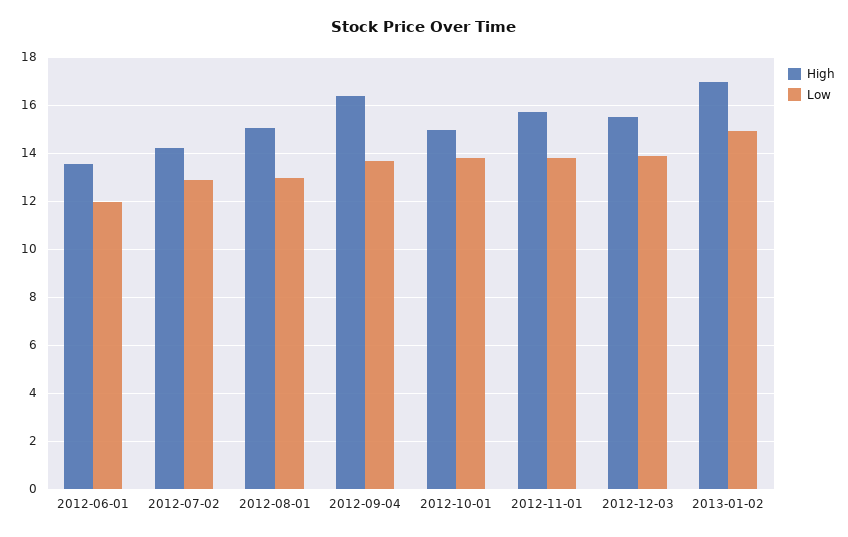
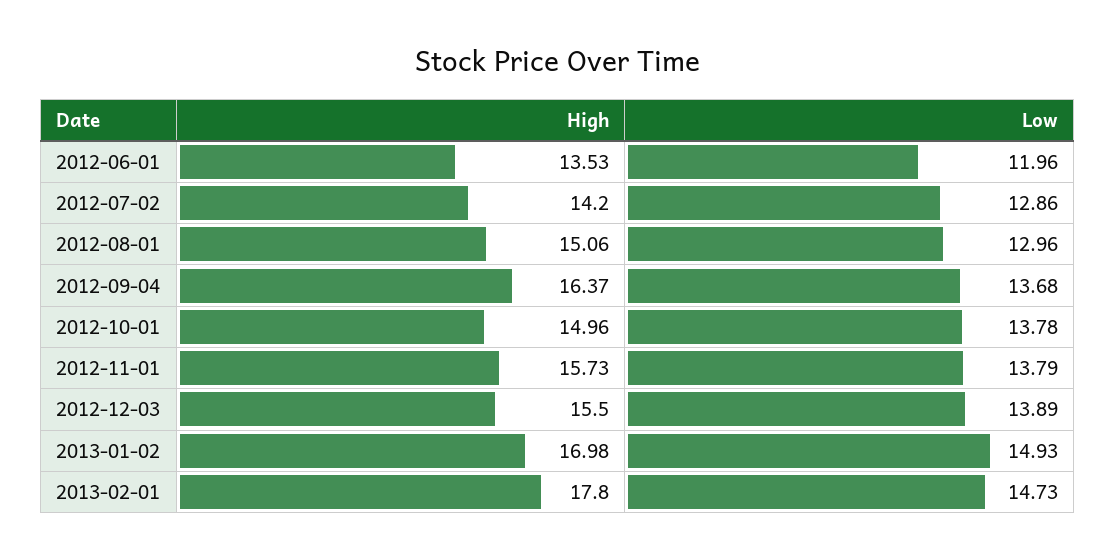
High, 2013-02-01: none -> 17.8
Low, 2013-02-01: none -> 14.73

